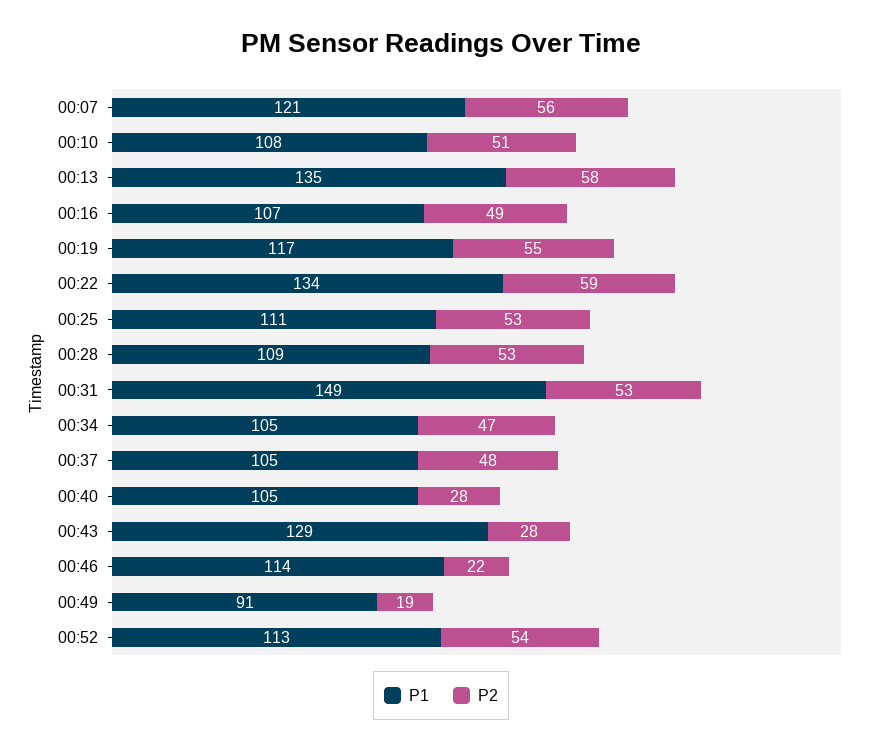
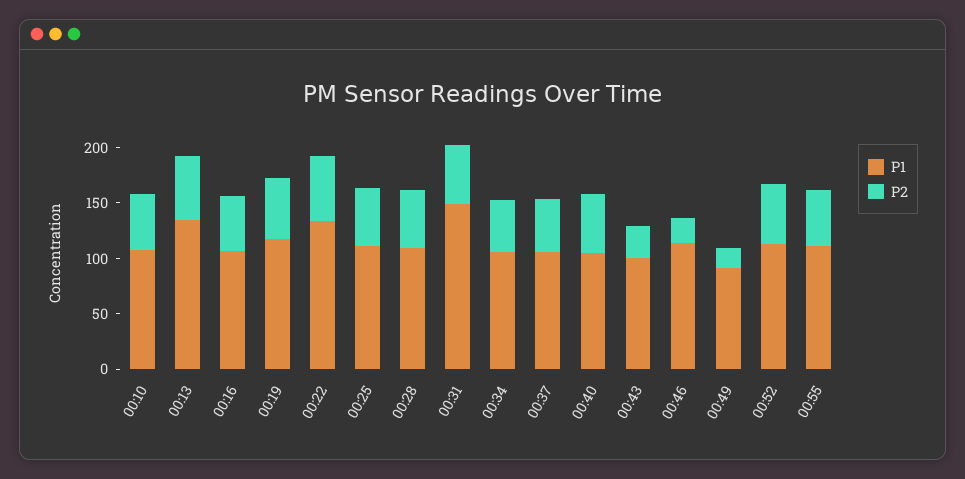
P1, 00:07: 121 -> none
P2, 00:07: 56 -> none
P2, 00:40: 28 -> 50
P1, 00:43: 129 -> 100
P1, 00:55: none -> 110
P2, 00:55: none -> 50

